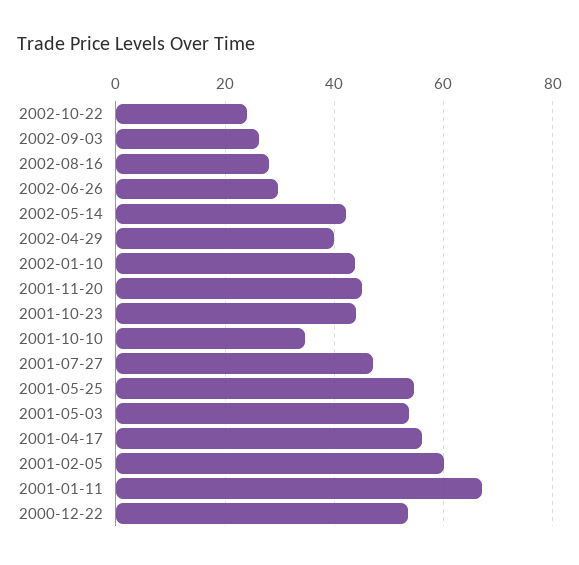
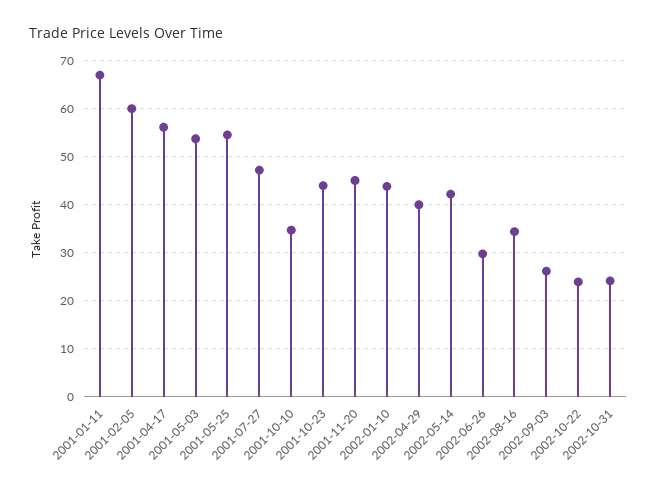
2002-08-16: 28 -> 34
2000-12-22: 54 -> none
2002-10-31: none -> 24

